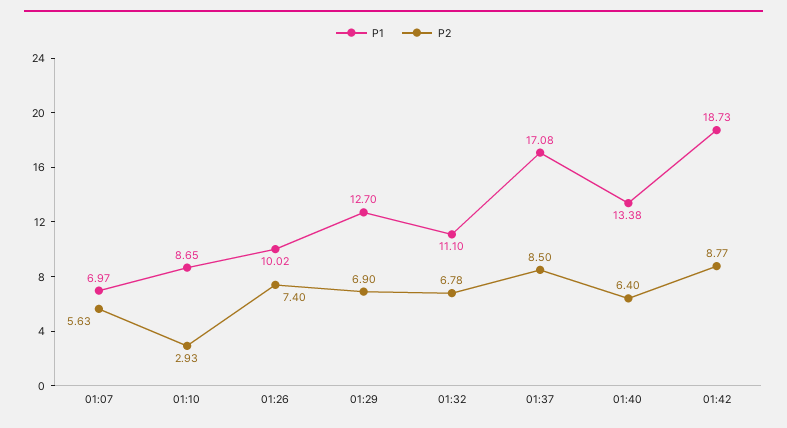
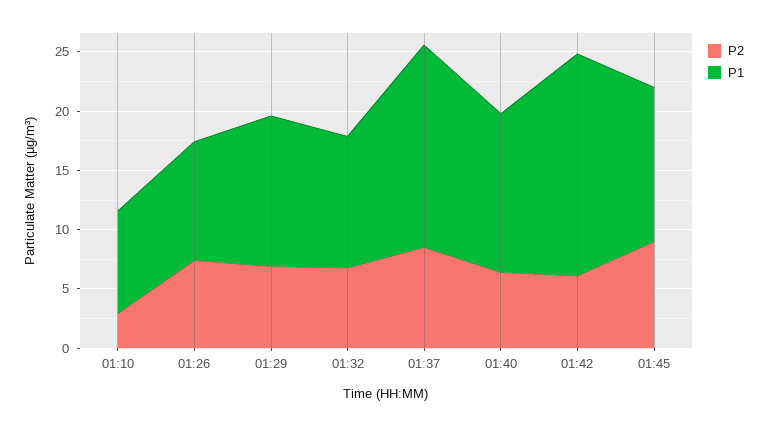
P1, 01:07: 6.97 -> none
P2, 01:07: 5.63 -> none
P2, 01:42: 8.77 -> 6
P2, 01:45: none -> 9
P1, 01:45: none -> 13

